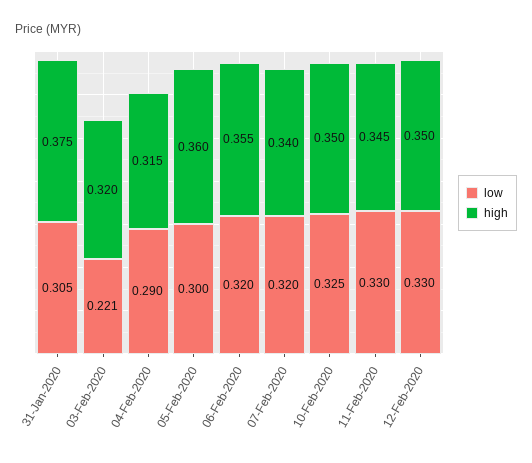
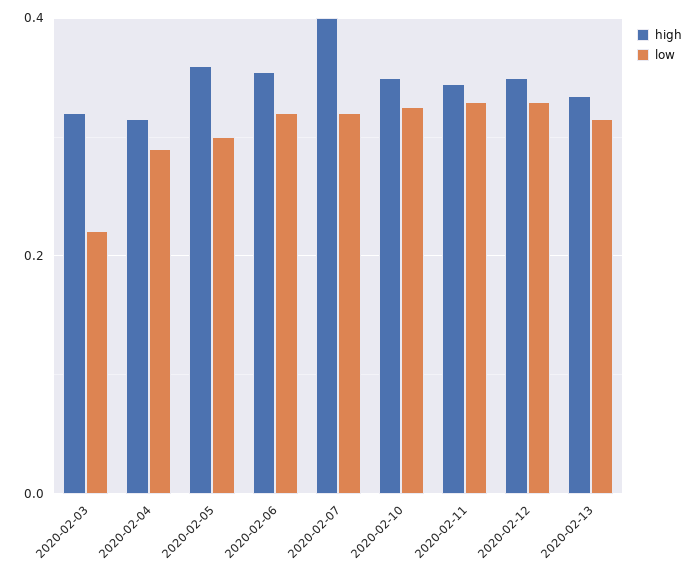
low, 31-Jan-2020: 0.305 -> none
high, 31-Jan-2020: 0.375 -> none
high, 07-Feb-2020: 0.34 -> 0.4
high, 2020-02-13: none -> 0.34
low, 2020-02-13: none -> 0.32

